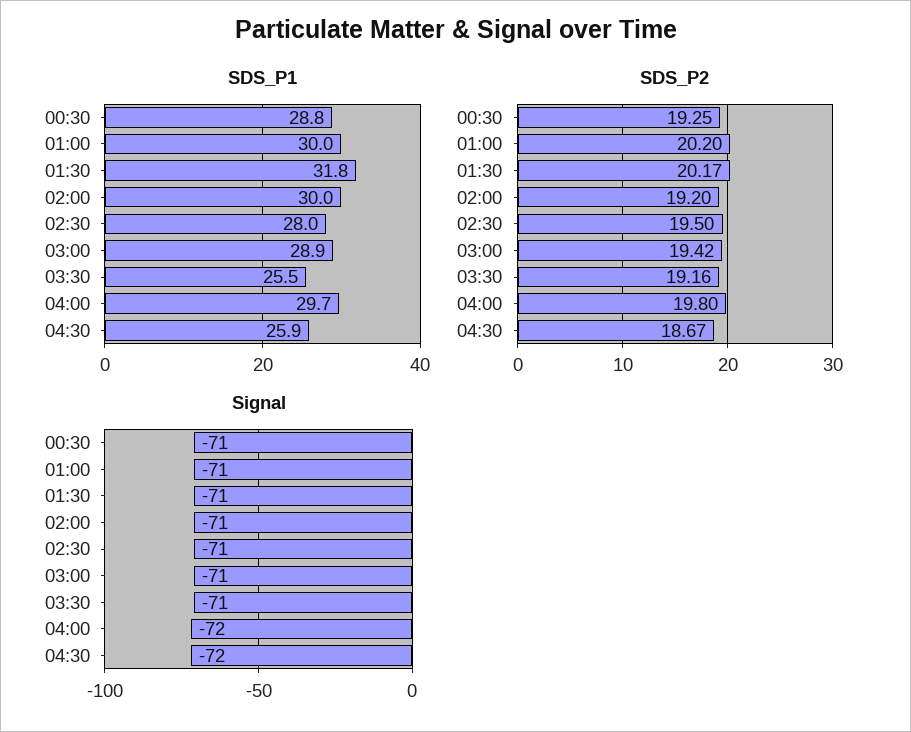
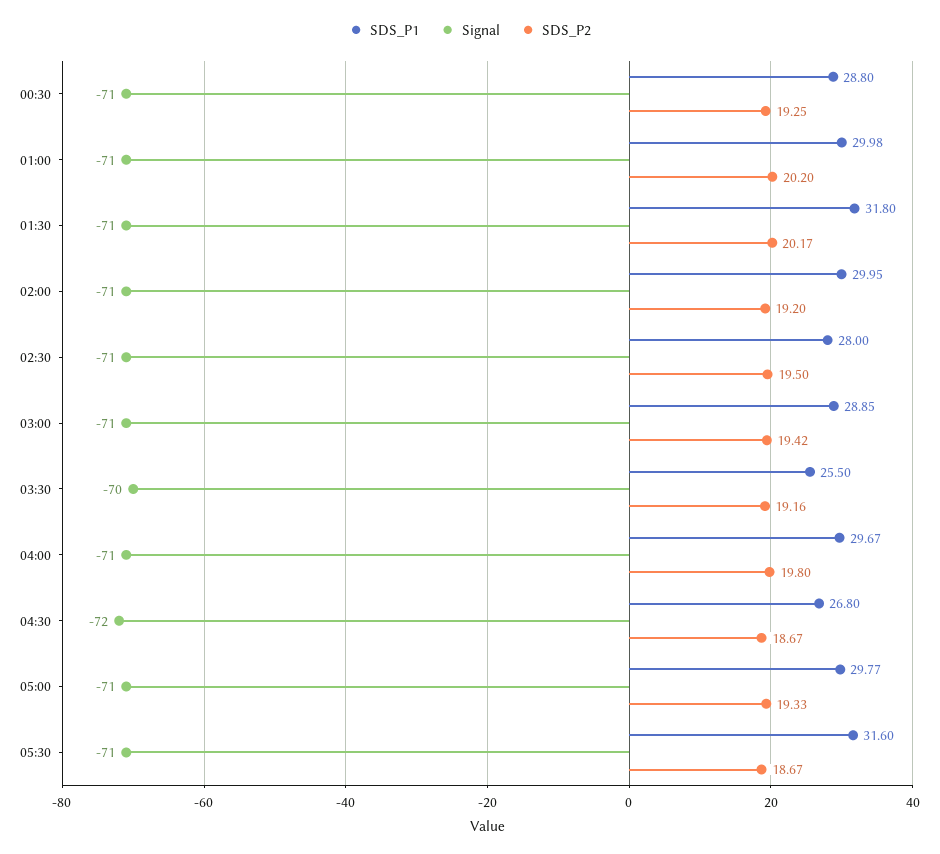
SDS_P1, 04:30: 25.9 -> 26.8
Signal, 03:30: -71 -> -70
Signal, 04:00: -72 -> -71
SDS_P1, 05:00: none -> 29.77
Signal, 05:00: none -> -71
SDS_P2, 05:00: none -> 19.33
SDS_P1, 05:30: none -> 31.6
Signal, 05:30: none -> -71
SDS_P2, 05:30: none -> 18.67

